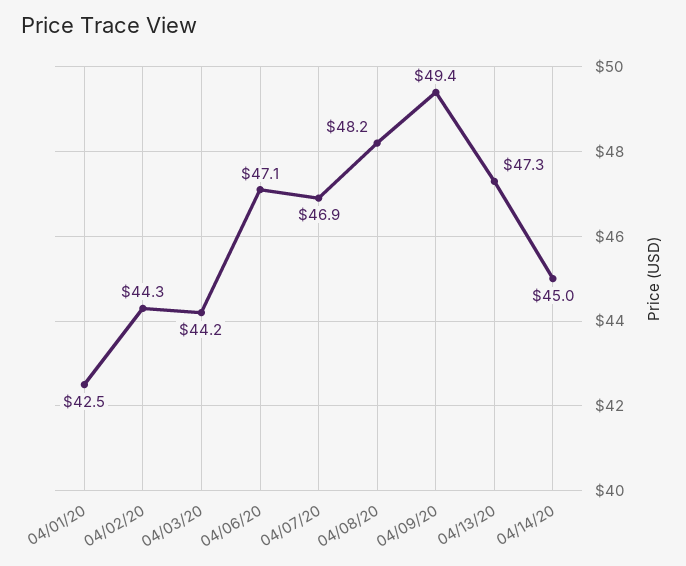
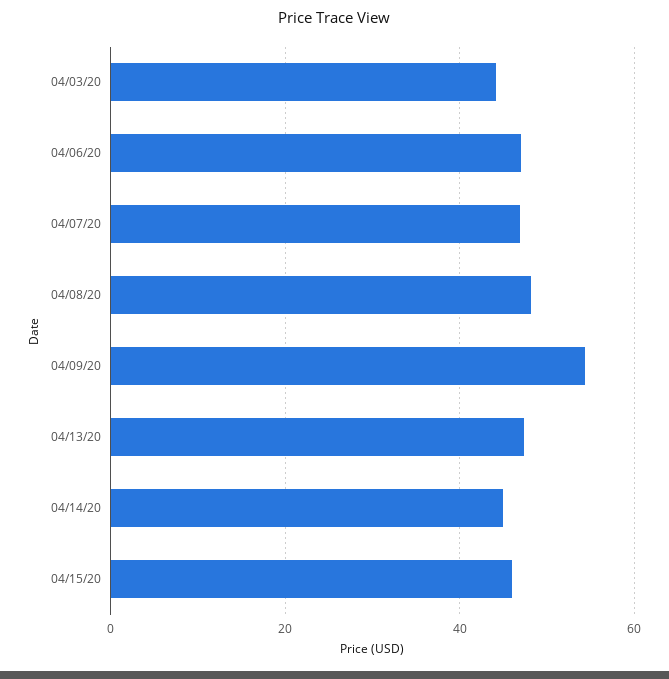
04/01/20: 42.5 -> none
04/02/20: 44.3 -> none
04/09/20: 49.4 -> 54
04/15/20: none -> 46

